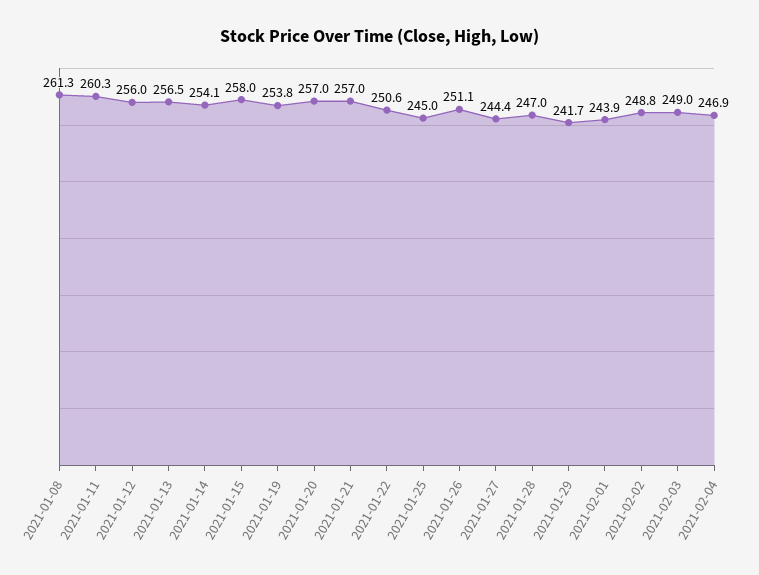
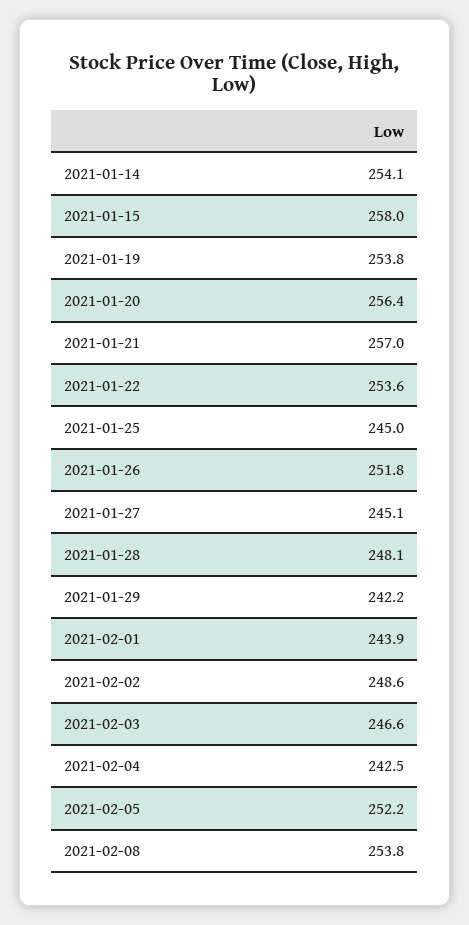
2021-01-08: 261.3 -> none
2021-01-11: 260.3 -> none
2021-01-12: 256 -> none
2021-01-13: 256.5 -> none
2021-01-20: 257 -> 256.4
2021-01-22: 250.6 -> 253.6
2021-01-26: 251.1 -> 251.8
2021-01-27: 244.4 -> 245.1
2021-01-28: 247 -> 248.1
2021-01-29: 241.7 -> 242.2
2021-02-02: 248.8 -> 248.6
2021-02-03: 249 -> 246.6
2021-02-04: 246.9 -> 242.5
2021-02-05: none -> 252.2
2021-02-08: none -> 253.8

